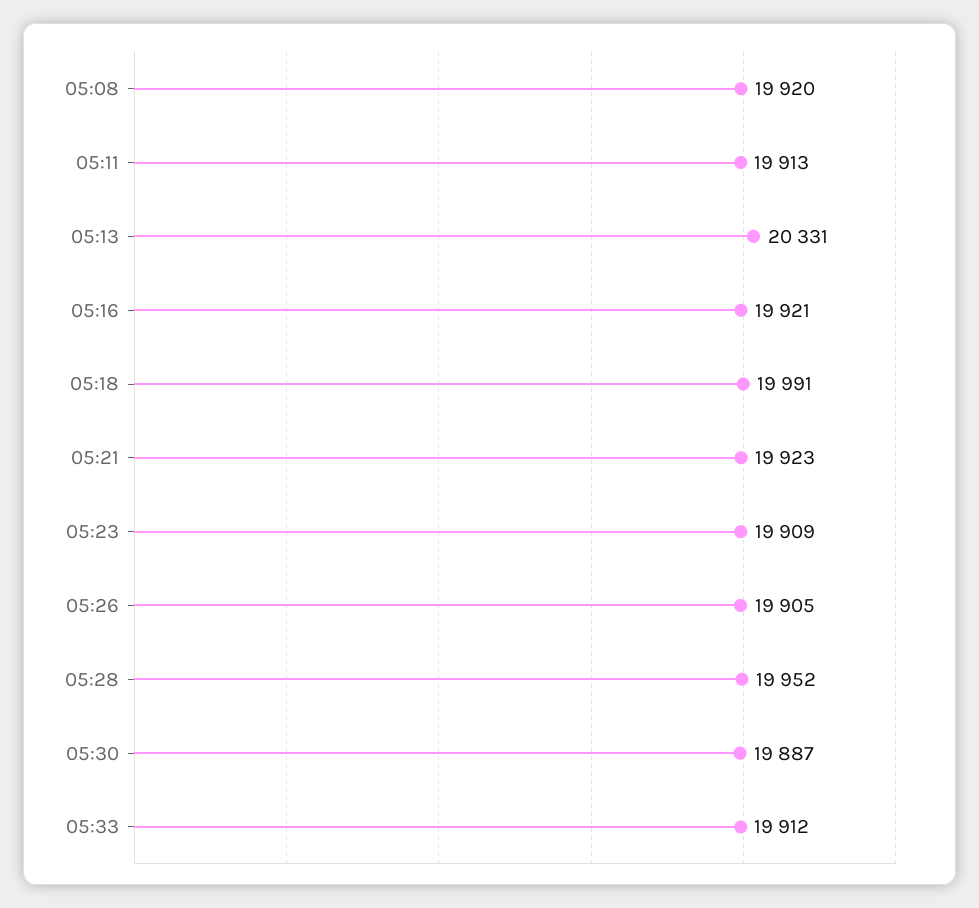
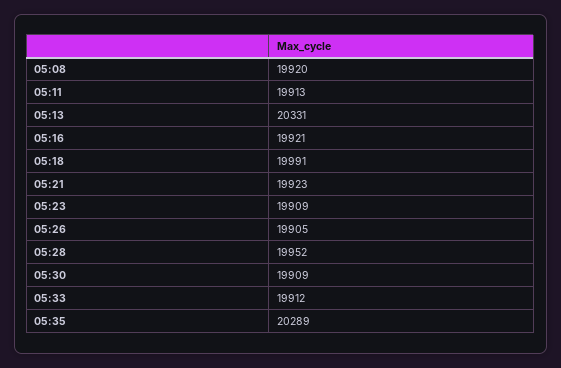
05:30: 19887 -> 19909
05:35: none -> 20289

